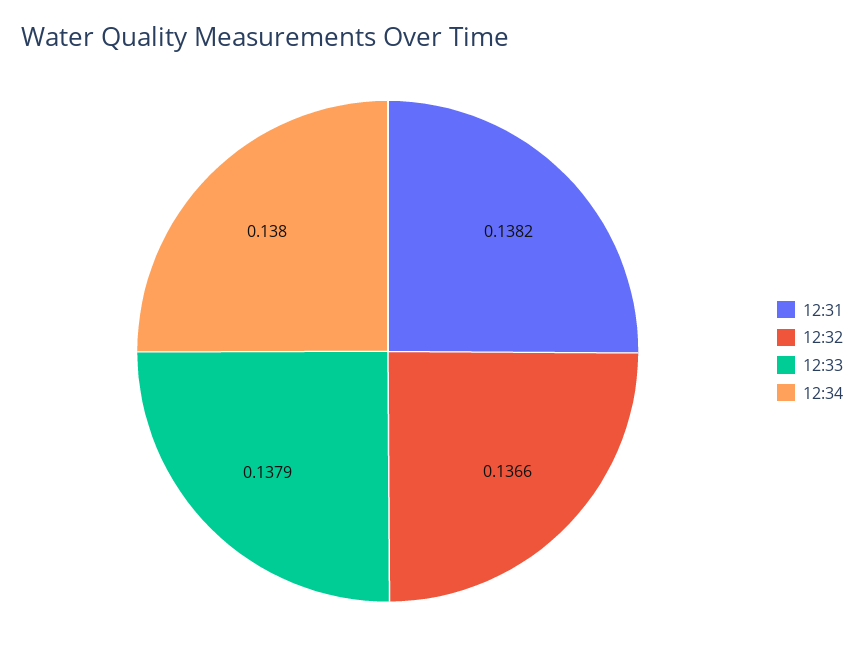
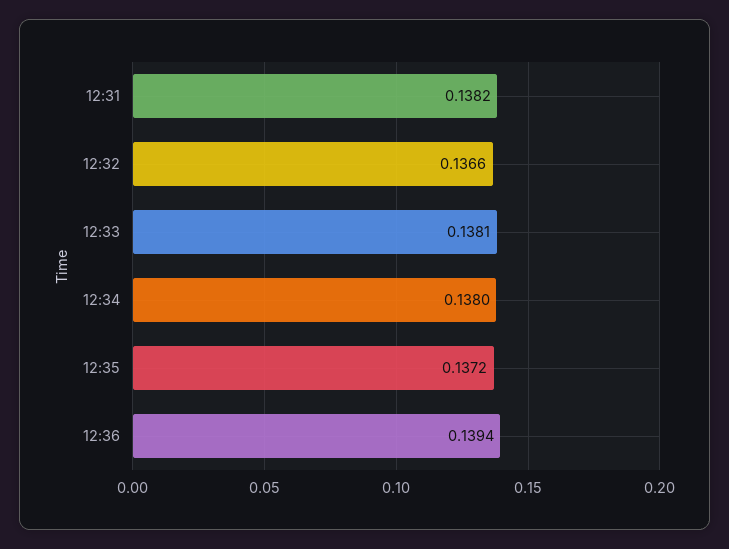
12:33: 0.1379 -> 0.1381
12:35: none -> 0.1372
12:36: none -> 0.1394

